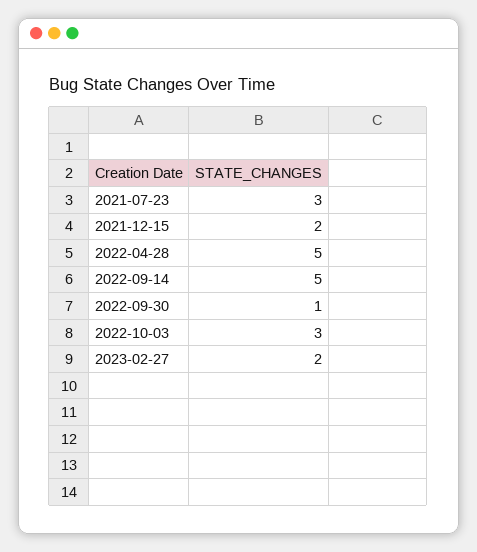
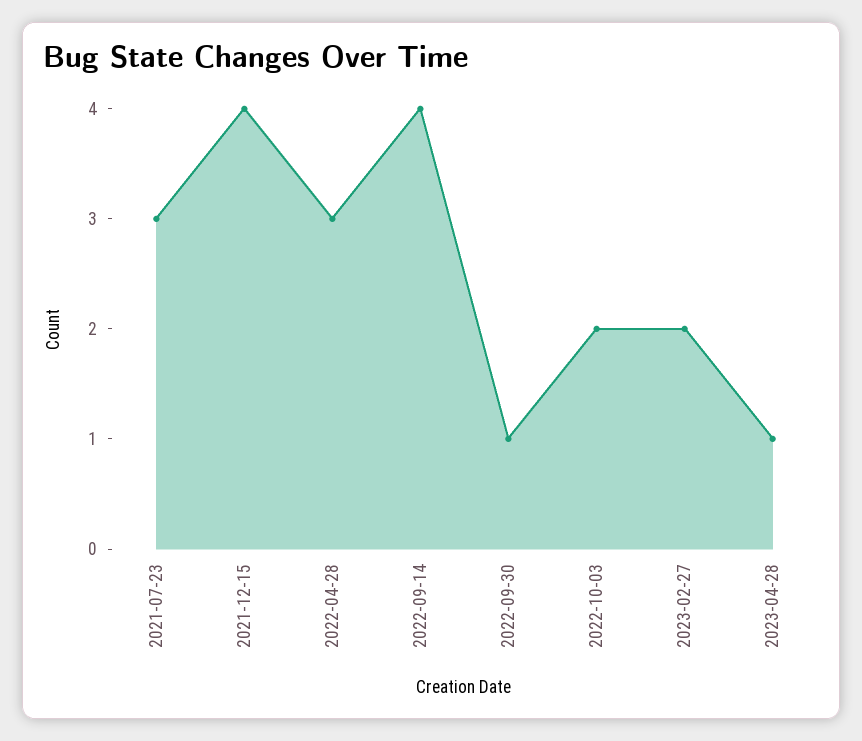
2021-12-15: 2 -> 4
2022-04-28: 5 -> 3
2022-09-14: 5 -> 4
2022-10-03: 3 -> 2
2023-04-28: none -> 1

